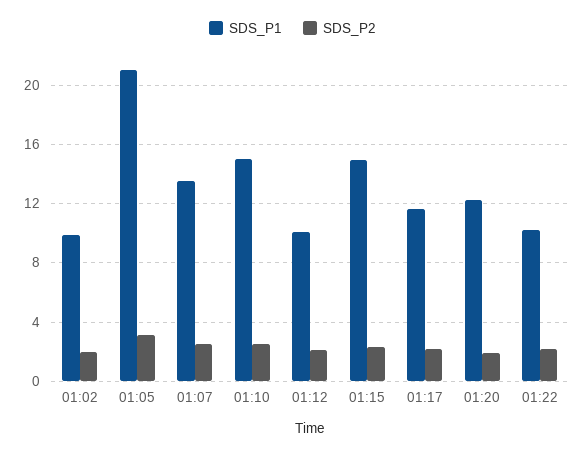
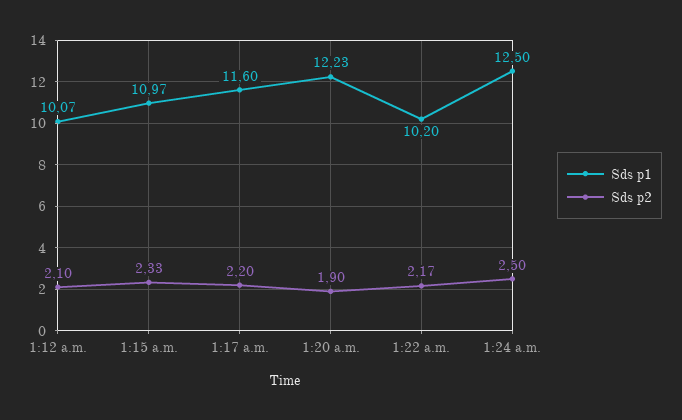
SDS_P1, 01:02: 10 -> none
SDS_P2, 01:02: 2 -> none
SDS_P1, 01:05: 21 -> none
SDS_P2, 01:05: 3 -> none
SDS_P1, 01:07: 13.5 -> none
SDS_P2, 01:07: 2.5 -> none
SDS_P1, 01:10: 15 -> none
SDS_P2, 01:10: 2.5 -> none
SDS_P1, 01:15: 15 -> 10.97
SDS_P1, 1:24 a.m.: none -> 12.5
SDS_P2, 1:24 a.m.: none -> 2.5

